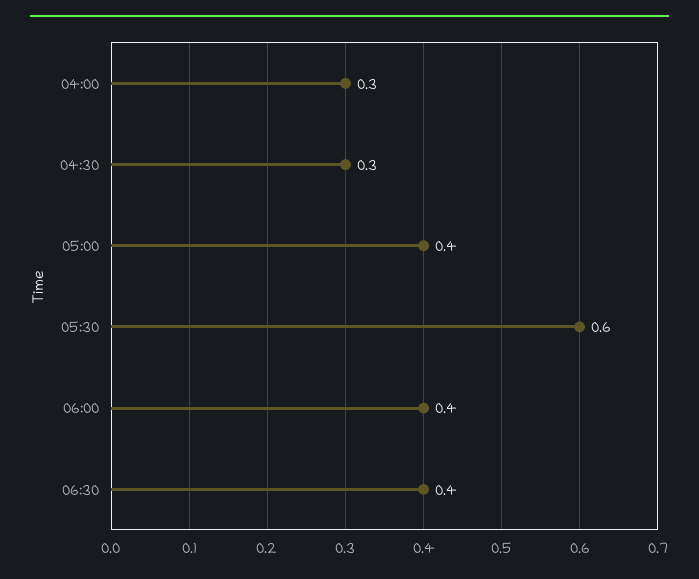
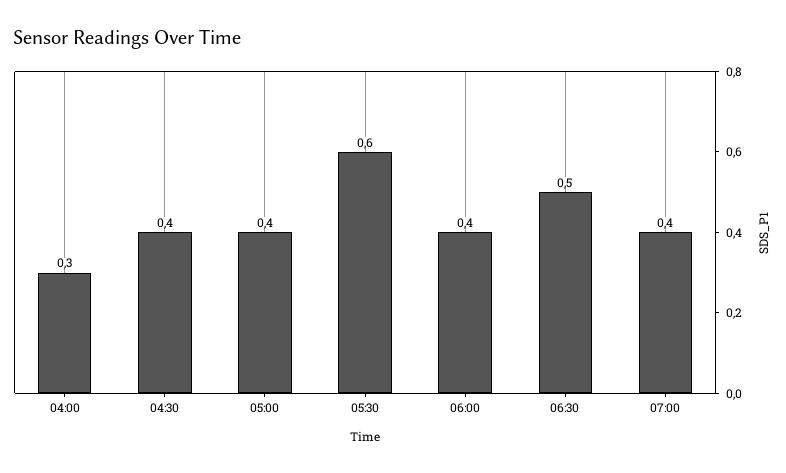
04:30: 0.3 -> 0.4
06:30: 0.4 -> 0.5
07:00: none -> 0.4

